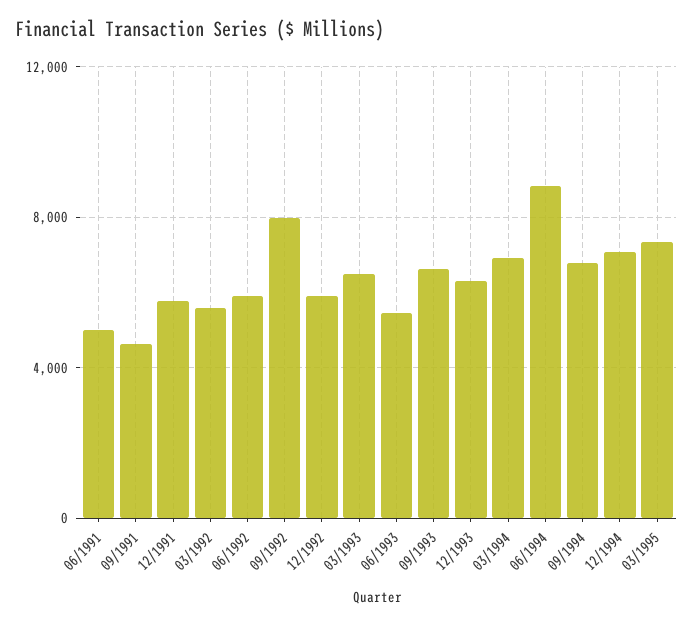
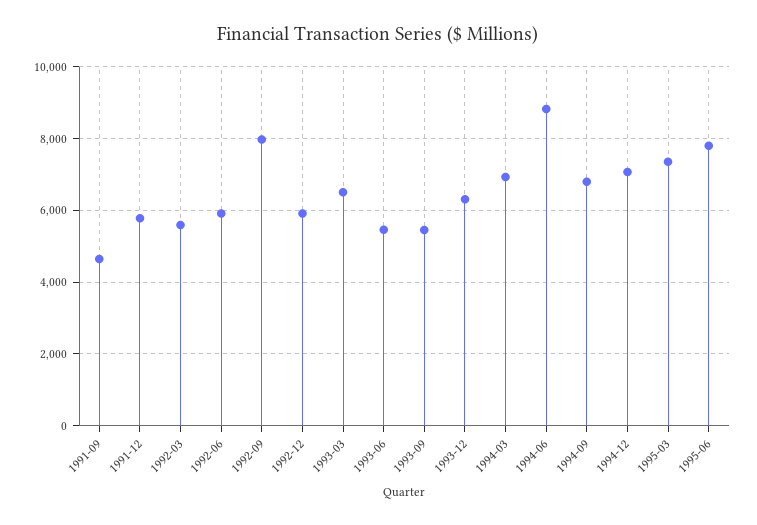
06/1991: 5000 -> none
09/1993: 6500 -> 5400
1995-06: none -> 7800

